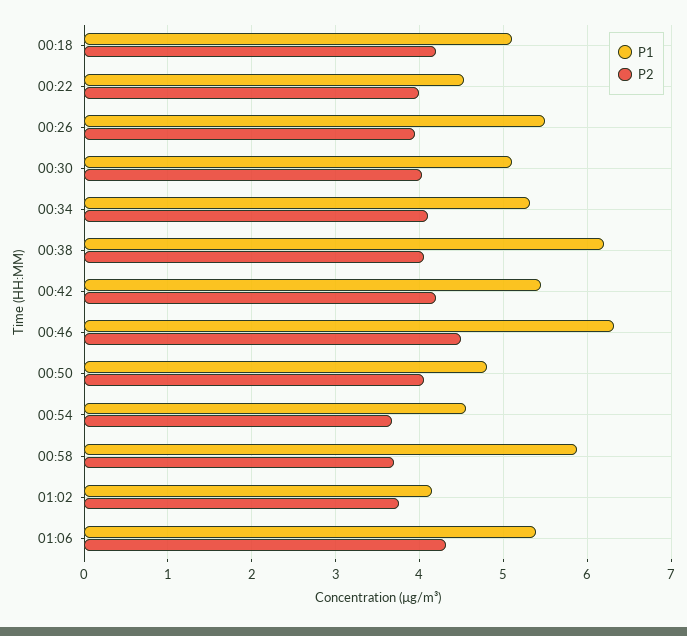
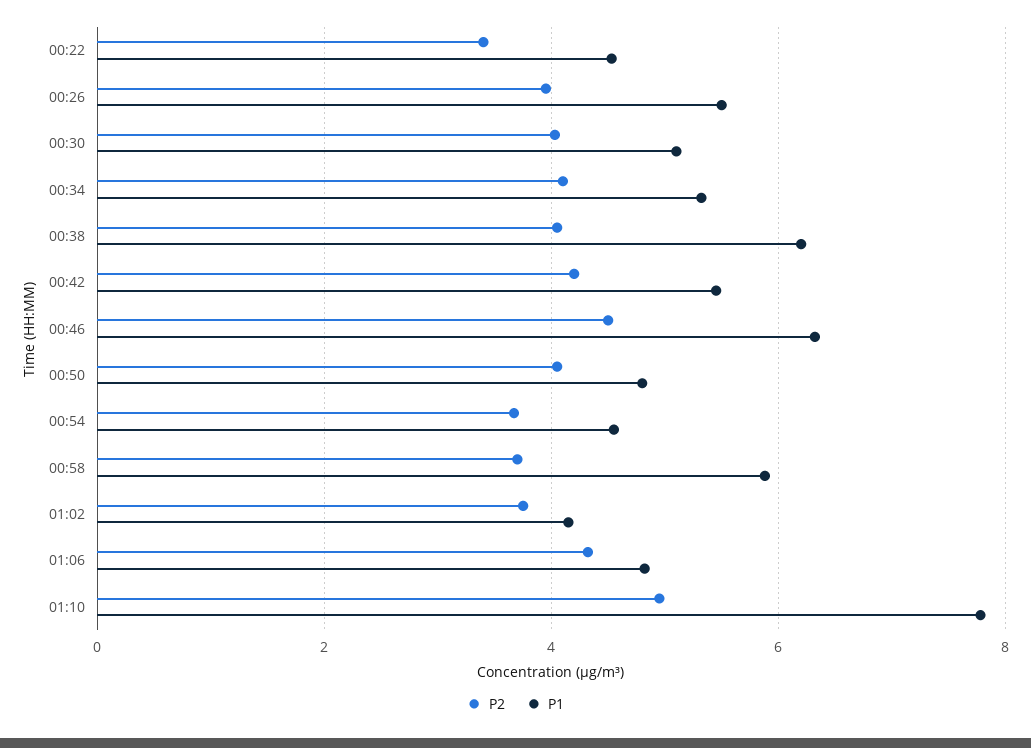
P1, 00:18: 5.1 -> none
P2, 00:18: 4.2 -> none
P2, 00:22: 4 -> 3.4
P1, 01:06: 5.4 -> 4.8
P2, 01:10: none -> 5
P1, 01:10: none -> 7.8

